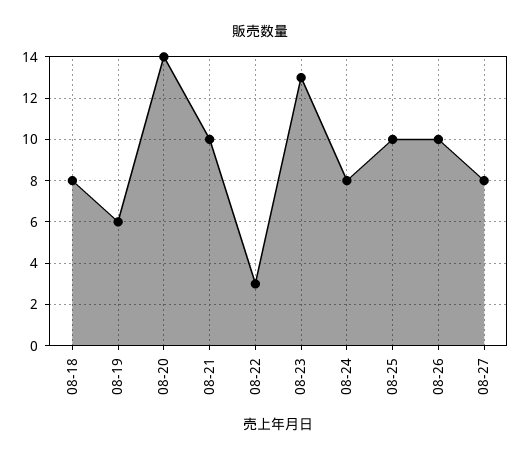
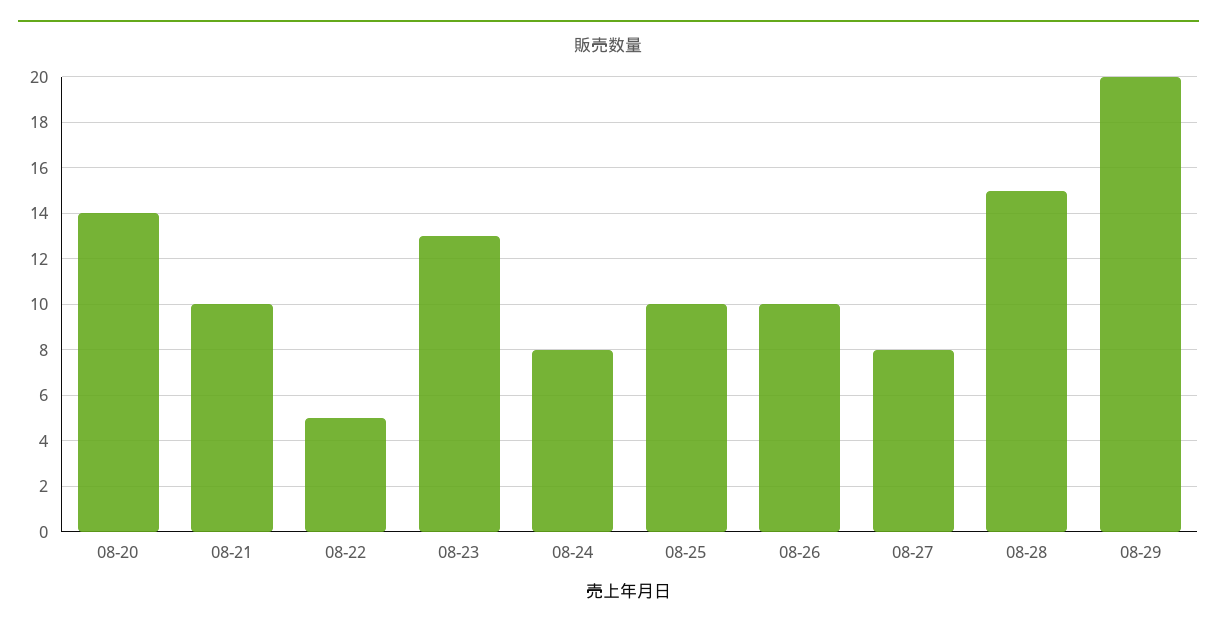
08-18: 8 -> none
08-19: 6 -> none
08-22: 3 -> 5
08-28: none -> 15
08-29: none -> 20

